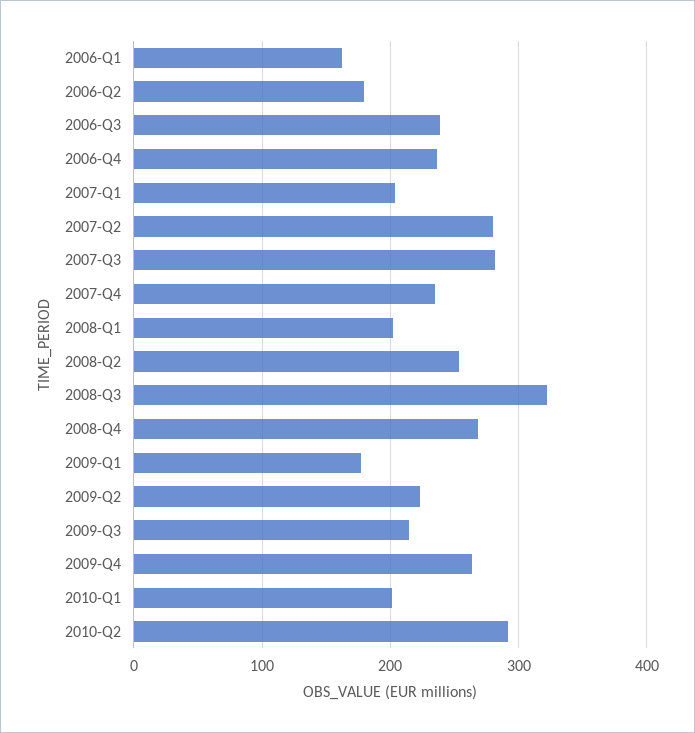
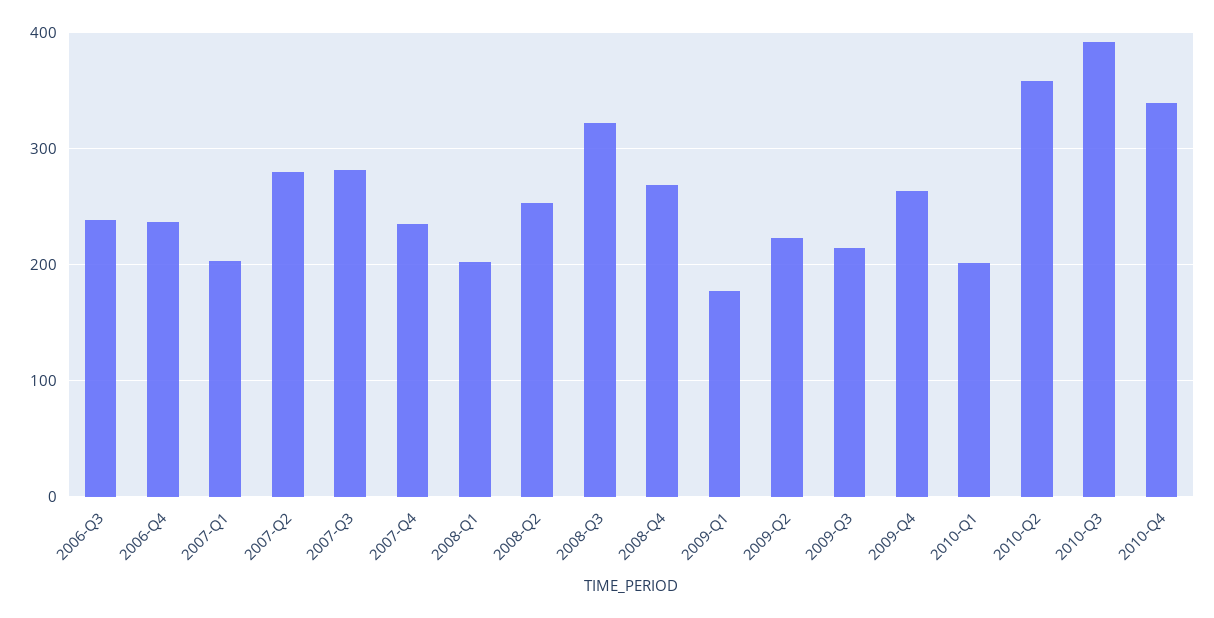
2006-Q1: 160 -> none
2006-Q2: 180 -> none
2010-Q2: 290 -> 360
2010-Q3: none -> 390
2010-Q4: none -> 340

